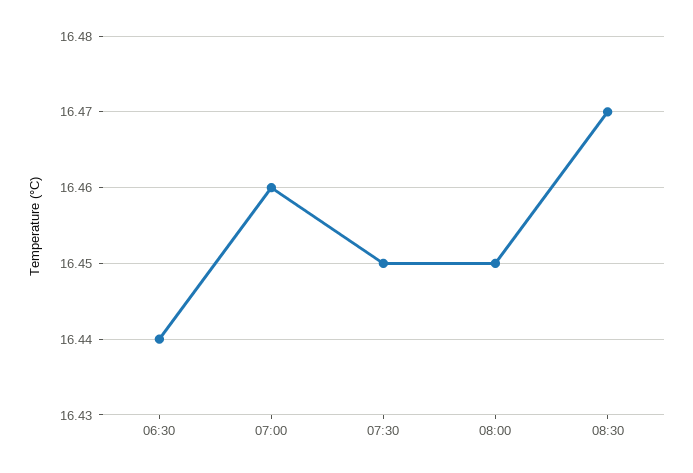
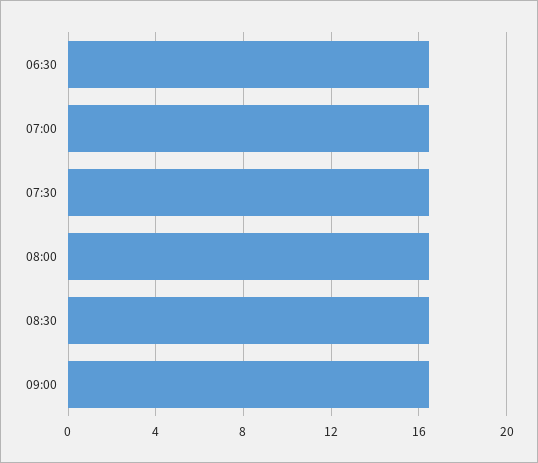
09:00: none -> 16.5

